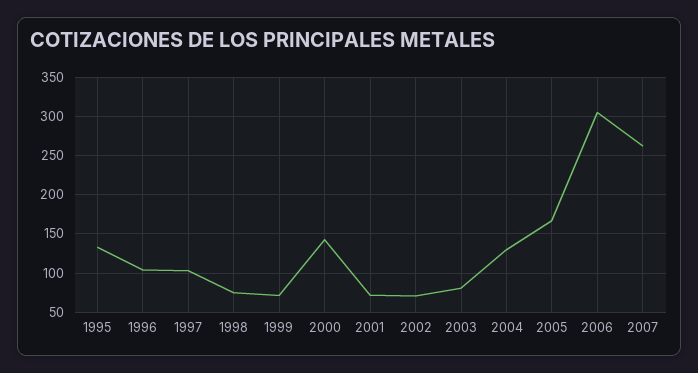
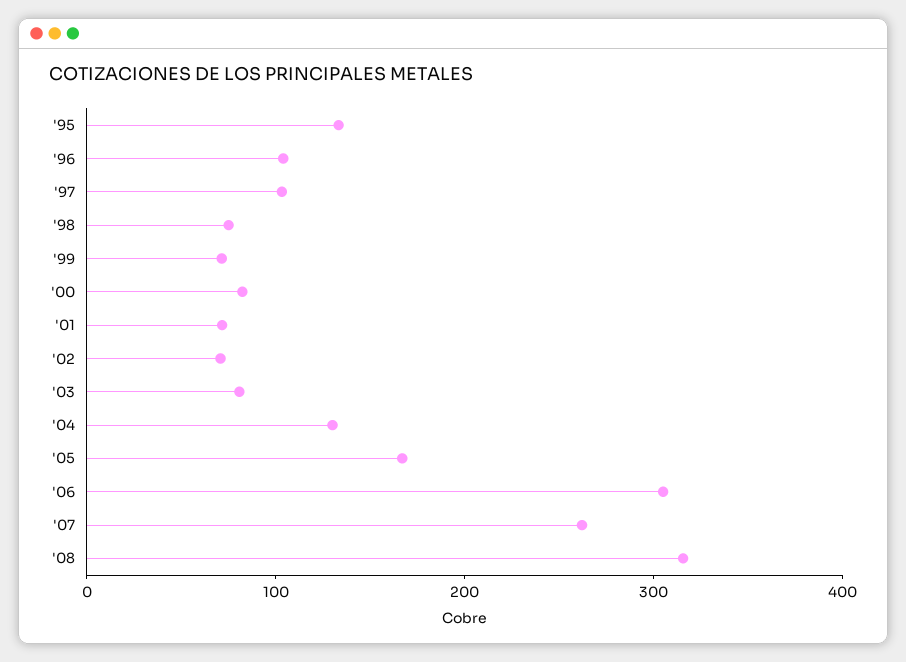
2000: 140 -> 80
'08: none -> 320

